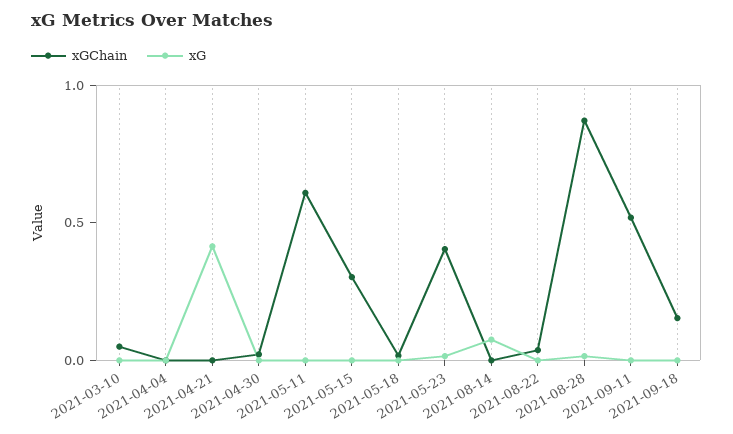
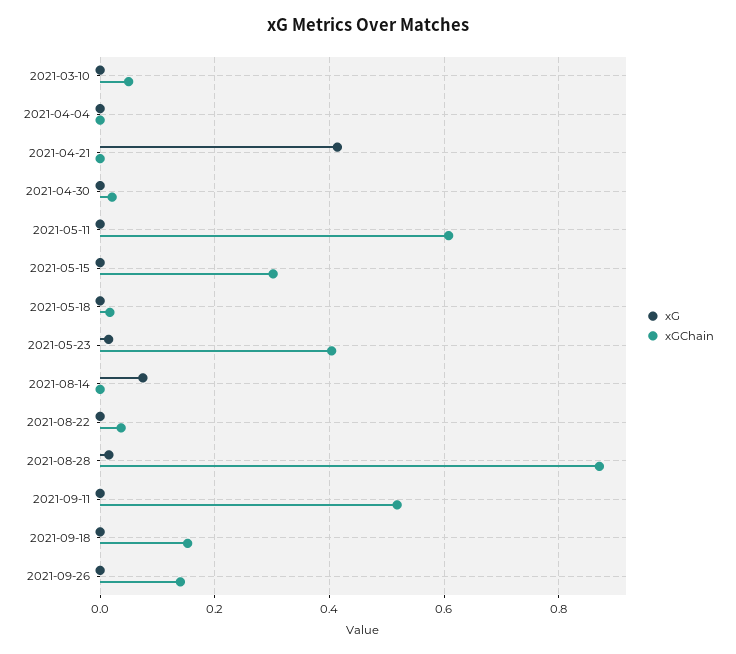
xG, 2021-09-26: none -> 0
xGChain, 2021-09-26: none -> 0.14

